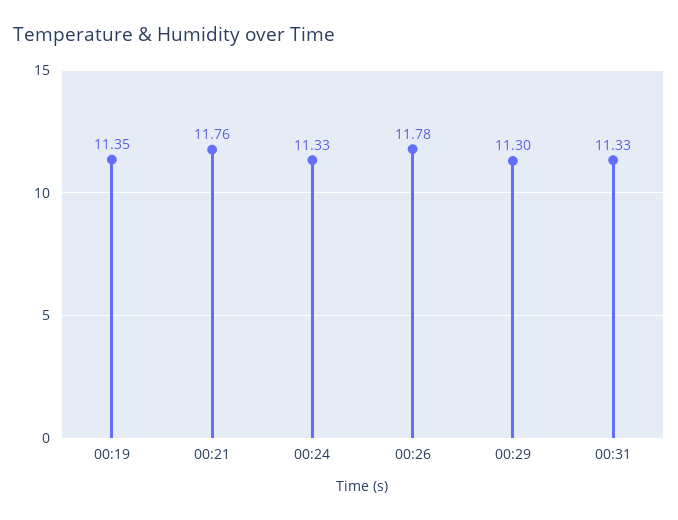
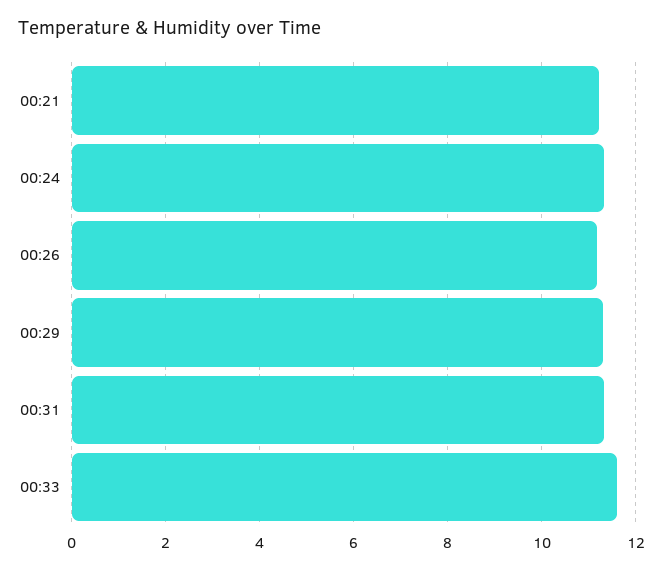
00:19: 11.35 -> none
00:21: 11.76 -> 11.2
00:26: 11.78 -> 11.2
00:33: none -> 11.6

